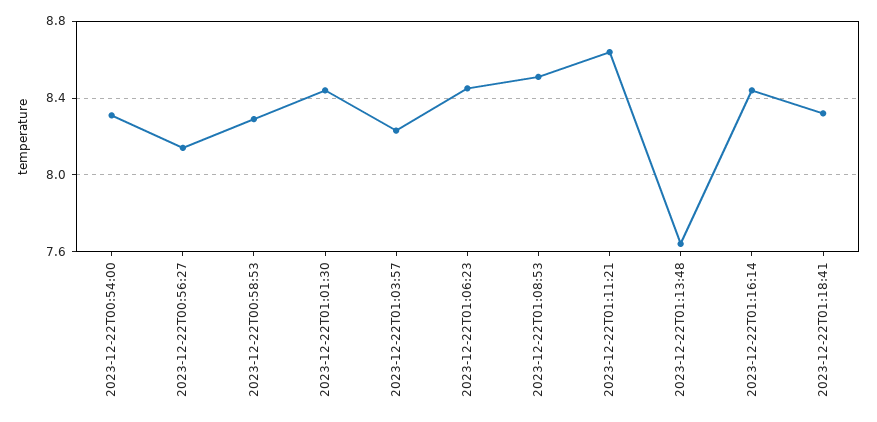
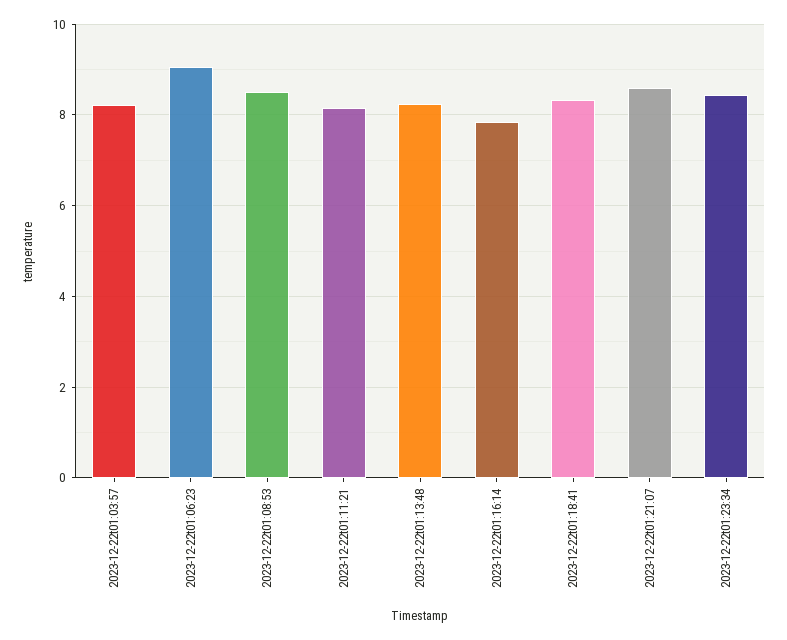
2023-12-22T00:54:00: 8.3 -> none
2023-12-22T00:56:27: 8.15 -> none
2023-12-22T00:58:53: 8.3 -> none
2023-12-22T01:01:30: 8.45 -> none
2023-12-22T01:06:23: 8.45 -> 9
2023-12-22T01:11:21: 8.65 -> 8.2
2023-12-22T01:13:48: 7.65 -> 8.2
2023-12-22T01:16:14: 8.45 -> 7.8
2023-12-22t01:21:07: none -> 8.6
2023-12-22t01:23:34: none -> 8.4

